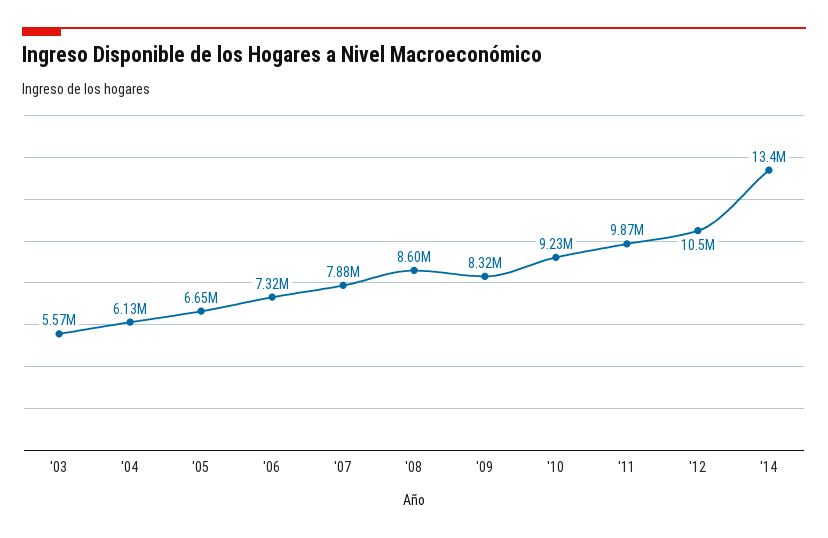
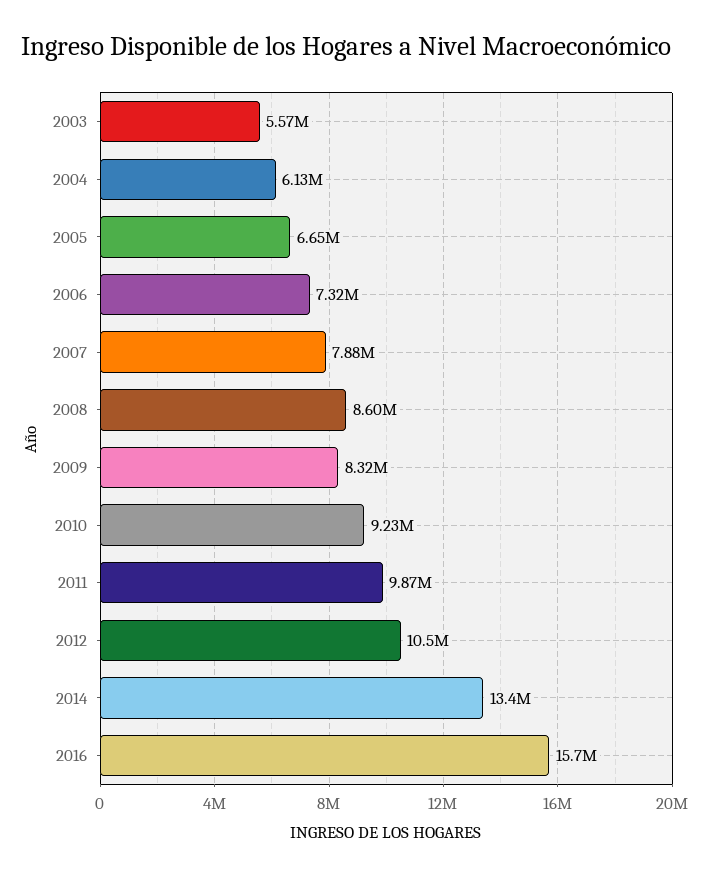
2016: none -> 15700000

